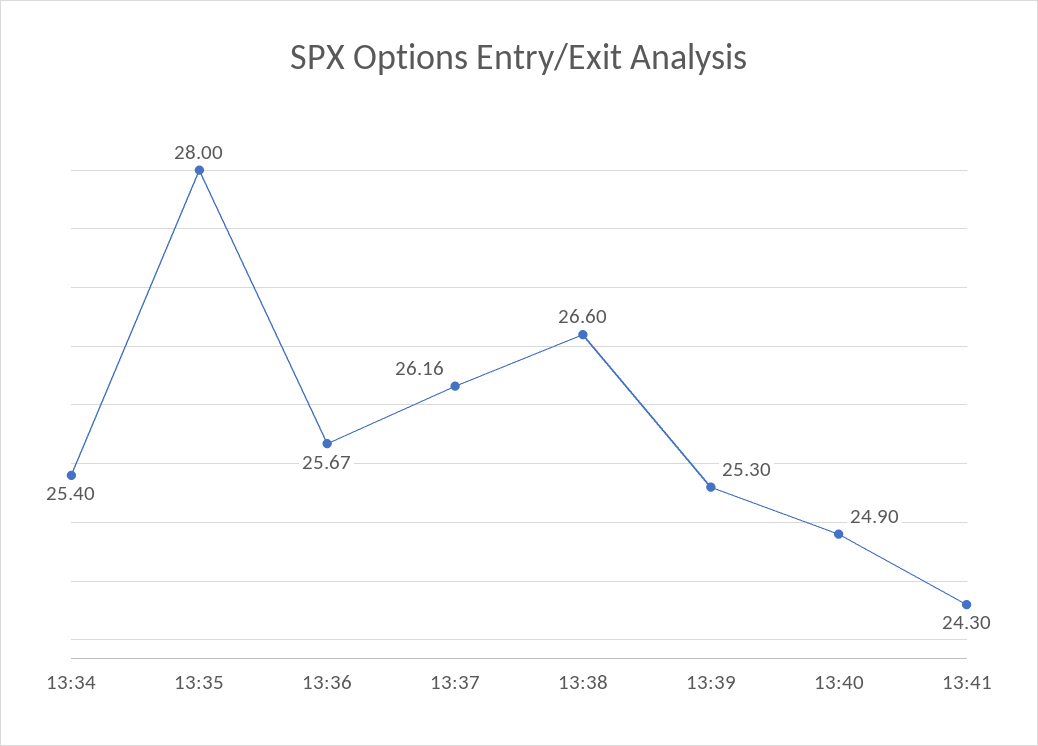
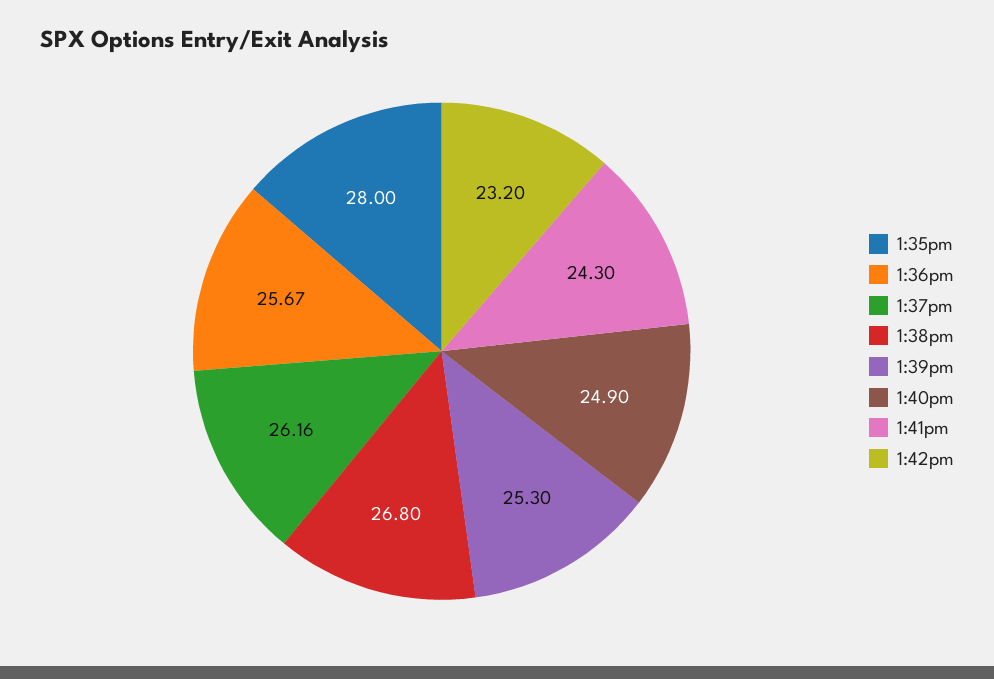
13:34: 25.4 -> none
13:38: 26.6 -> 26.8
1:42pm: none -> 23.2

